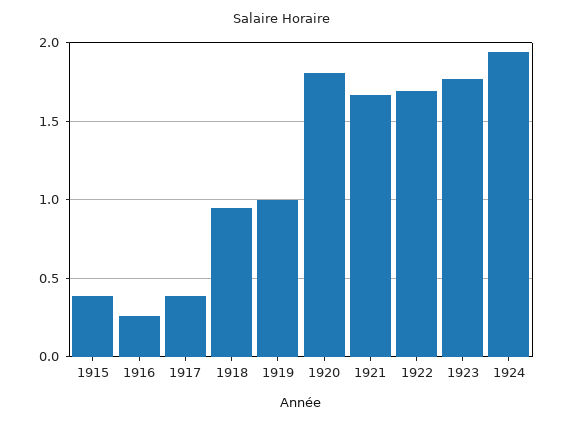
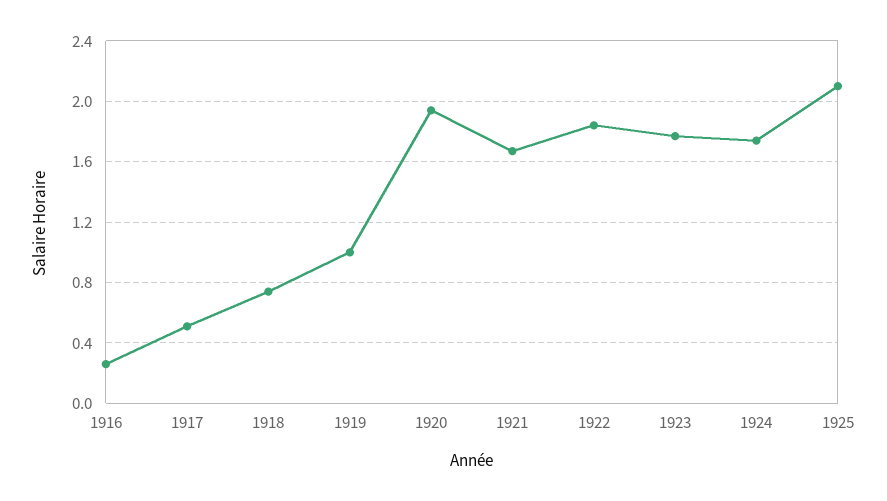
1915: 0.4 -> none
1917: 0.4 -> 0.5
1918: 0.95 -> 0.75
1920: 1.8 -> 1.95
1922: 1.7 -> 1.85
1924: 1.95 -> 1.75
1925: none -> 2.1

